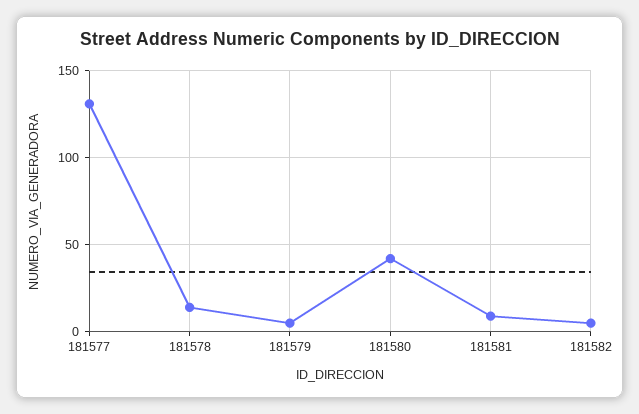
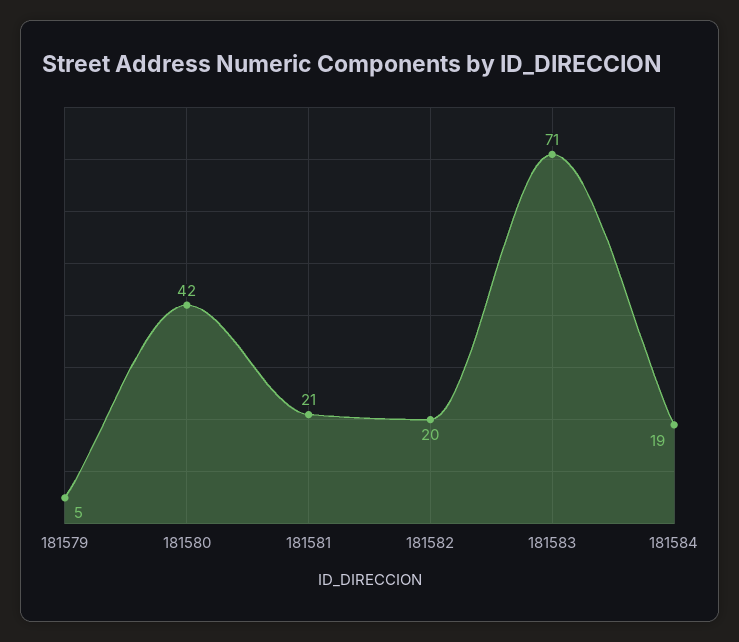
181577: 130 -> none
181578: 15 -> none
181581: 10 -> 21
181582: 5 -> 20
181583: none -> 71
181584: none -> 19

